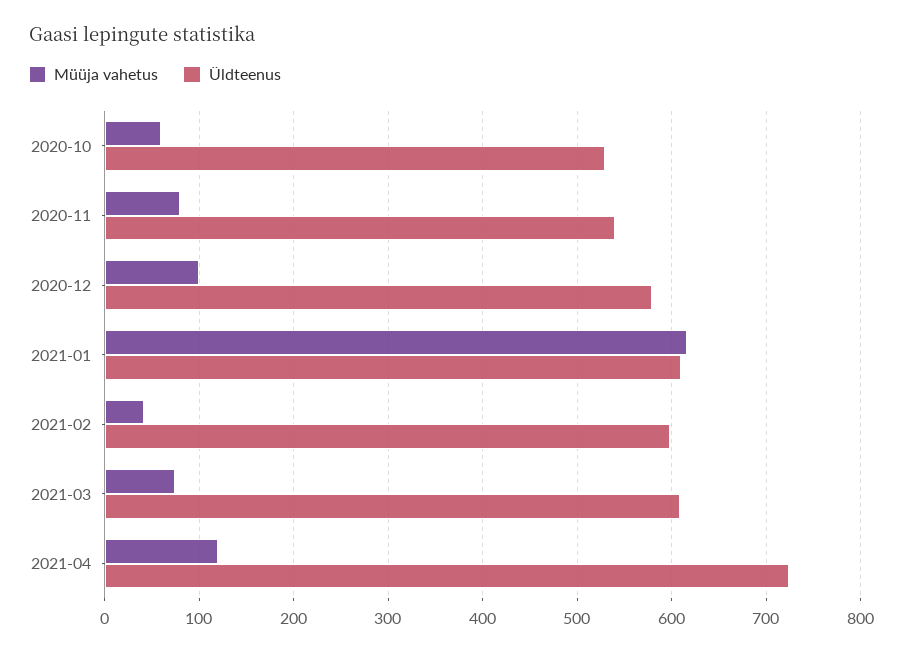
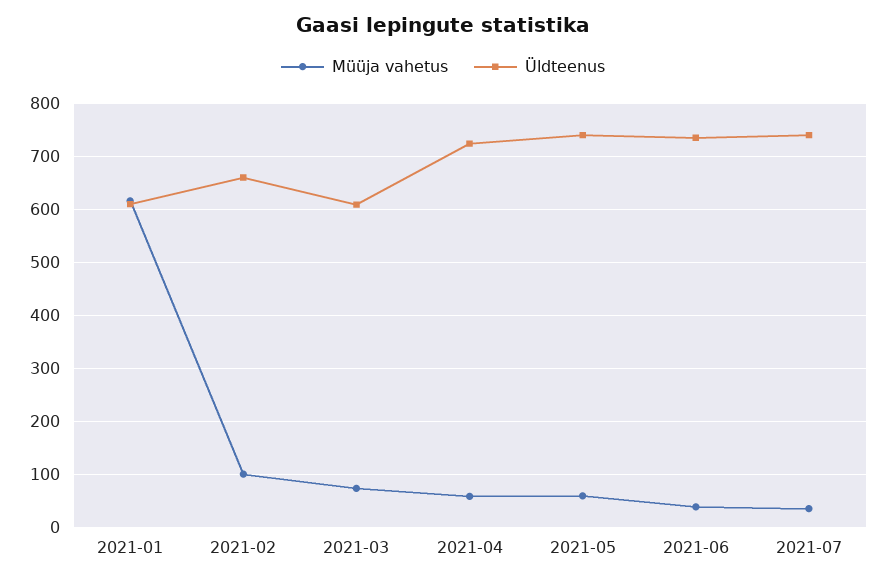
Müüja vahetus, 2020-10: 60 -> none
Üldteenus, 2020-10: 530 -> none
Müüja vahetus, 2020-11: 80 -> none
Üldteenus, 2020-11: 540 -> none
Müüja vahetus, 2020-12: 100 -> none
Üldteenus, 2020-12: 580 -> none
Müüja vahetus, 2021-02: 40 -> 100
Üldteenus, 2021-02: 600 -> 660
Müüja vahetus, 2021-04: 120 -> 60
Müüja vahetus, 2021-05: none -> 60
Üldteenus, 2021-05: none -> 740
Müüja vahetus, 2021-06: none -> 40
Üldteenus, 2021-06: none -> 740
Müüja vahetus, 2021-07: none -> 40
Üldteenus, 2021-07: none -> 740

